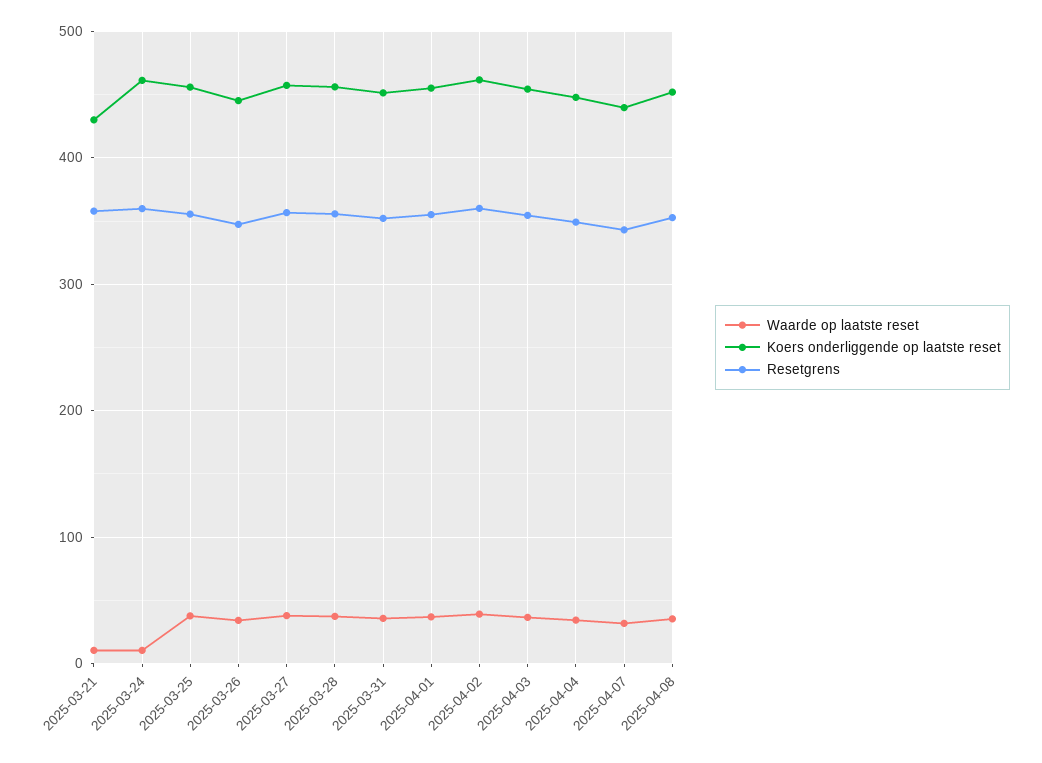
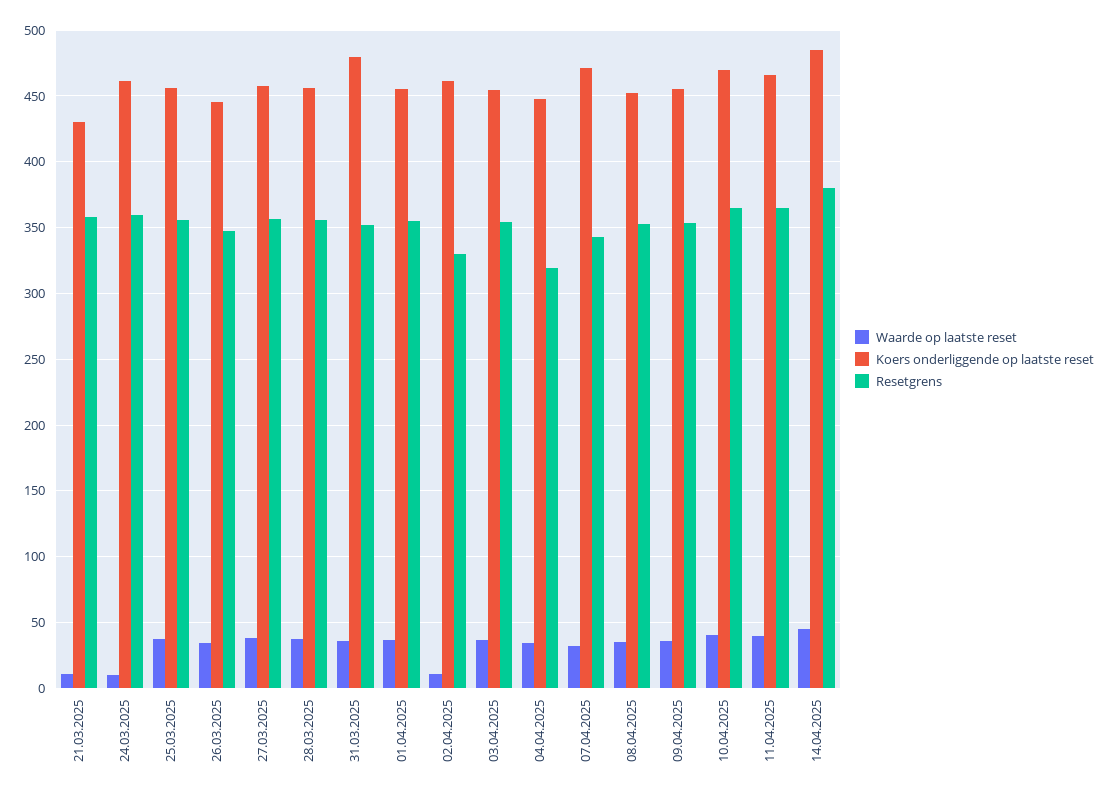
Koers onderliggende op laatste reset, 2025-03-31: 450 -> 480
Waarde op laatste reset, 2025-04-02: 40 -> 10
Resetgrens, 2025-04-02: 360 -> 330
Resetgrens, 2025-04-04: 350 -> 320
Koers onderliggende op laatste reset, 2025-04-07: 440 -> 470
Waarde op laatste reset, 09.04.2025: none -> 35
Koers onderliggende op laatste reset, 09.04.2025: none -> 455
Resetgrens, 09.04.2025: none -> 355
Waarde op laatste reset, 10.04.2025: none -> 40
Koers onderliggende op laatste reset, 10.04.2025: none -> 470
Resetgrens, 10.04.2025: none -> 365
Waarde op laatste reset, 11.04.2025: none -> 40
Koers onderliggende op laatste reset, 11.04.2025: none -> 465
Resetgrens, 11.04.2025: none -> 365
Waarde op laatste reset, 14.04.2025: none -> 45
Koers onderliggende op laatste reset, 14.04.2025: none -> 485
Resetgrens, 14.04.2025: none -> 380

